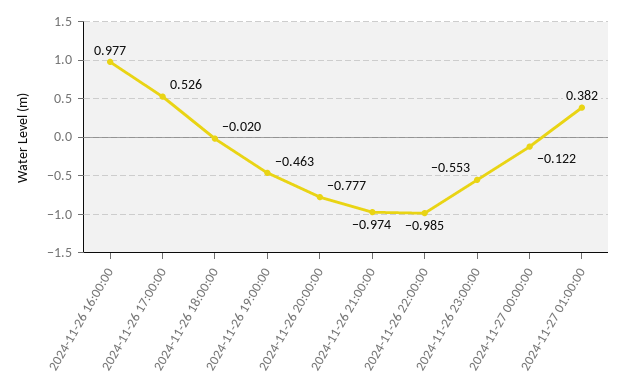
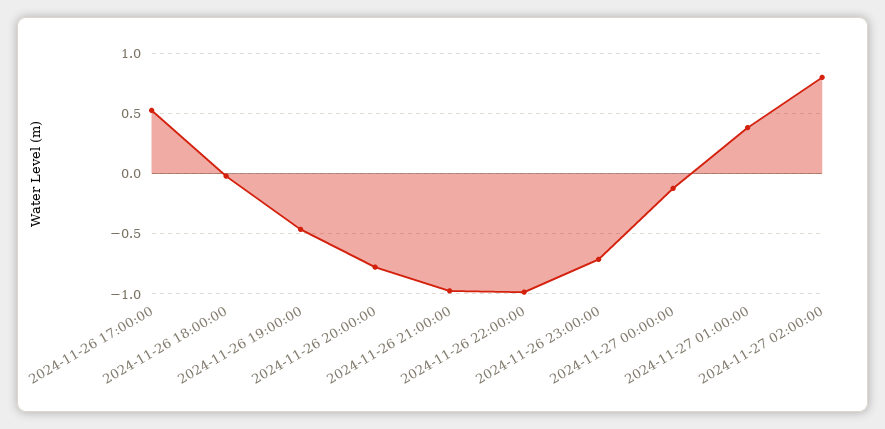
2024-11-26 16:00:00: 0.977 -> none
2024-11-26 23:00:00: -0.553 -> -0.7
2024-11-27 02:00:00: none -> 0.8

